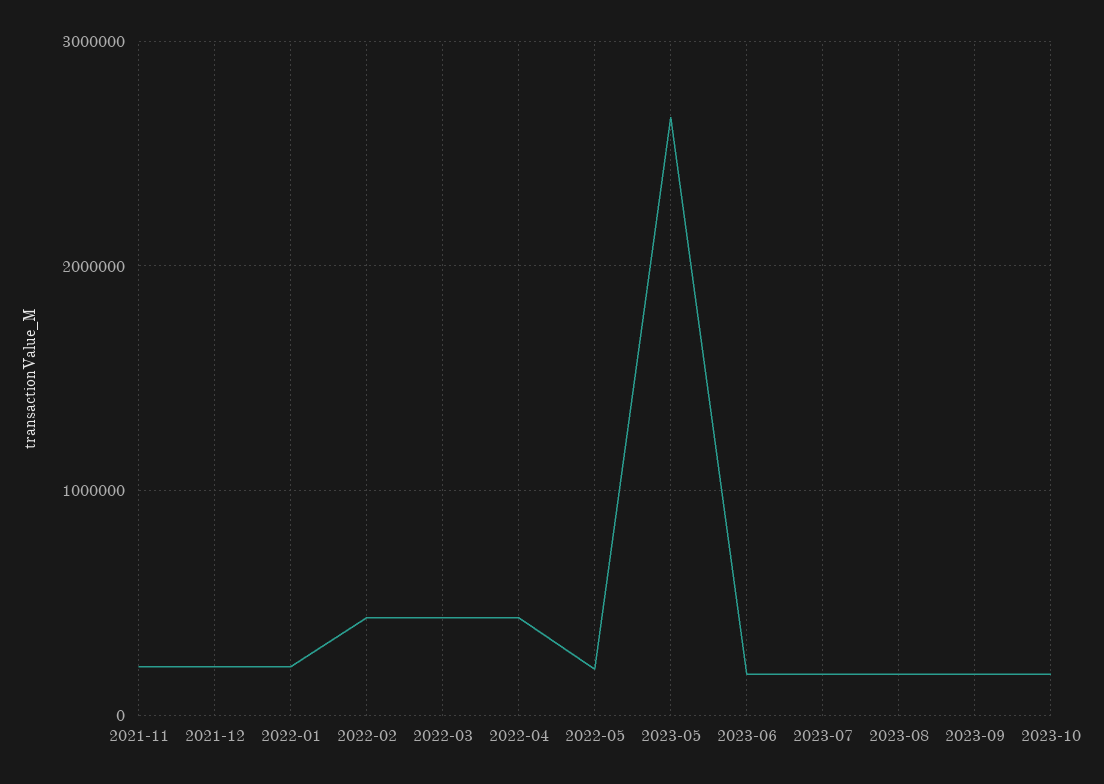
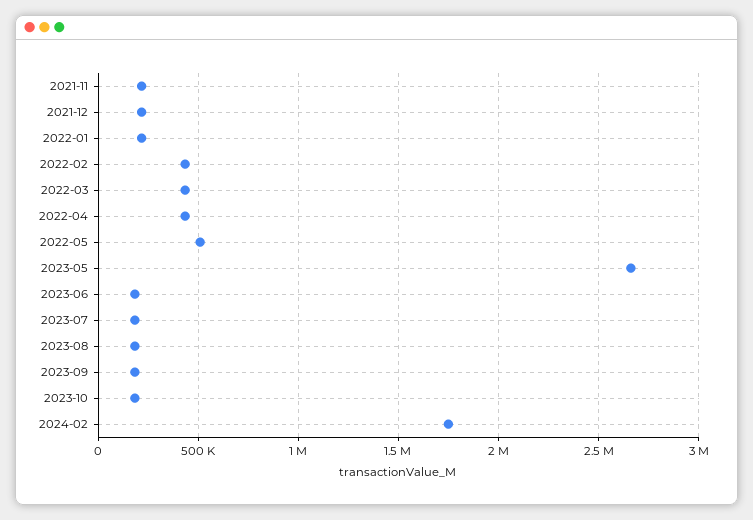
2022-05: 200000 -> 500000
2024-02: none -> 1750000

